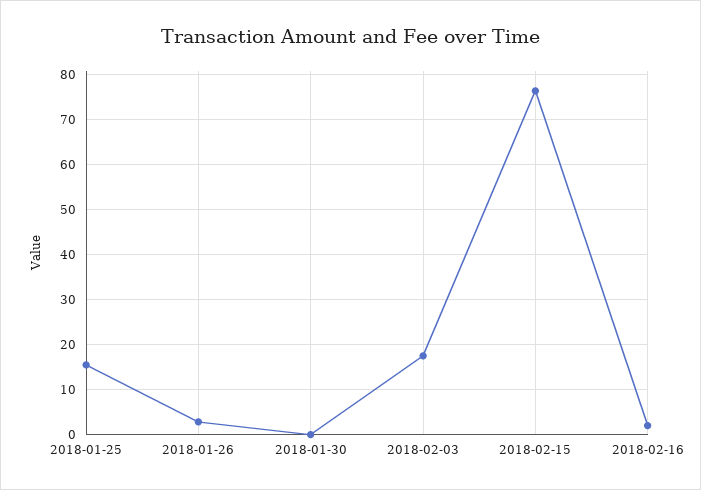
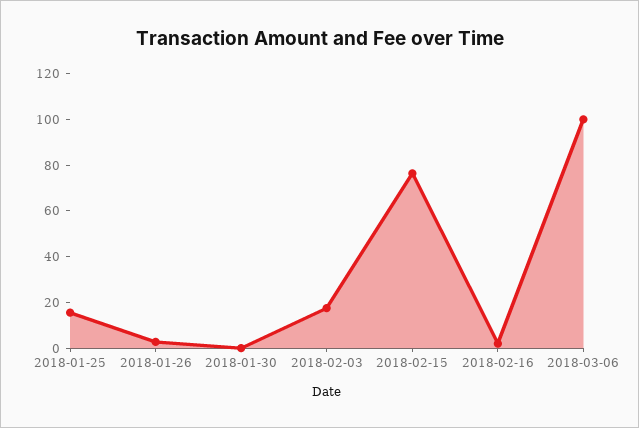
2018-03-06: none -> 100

